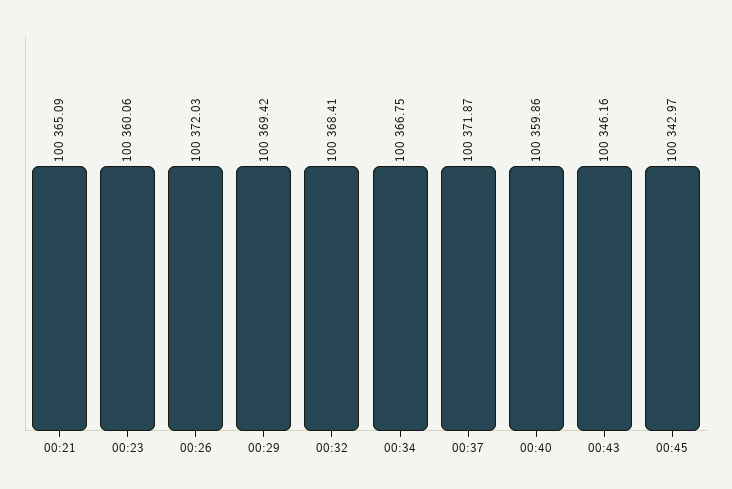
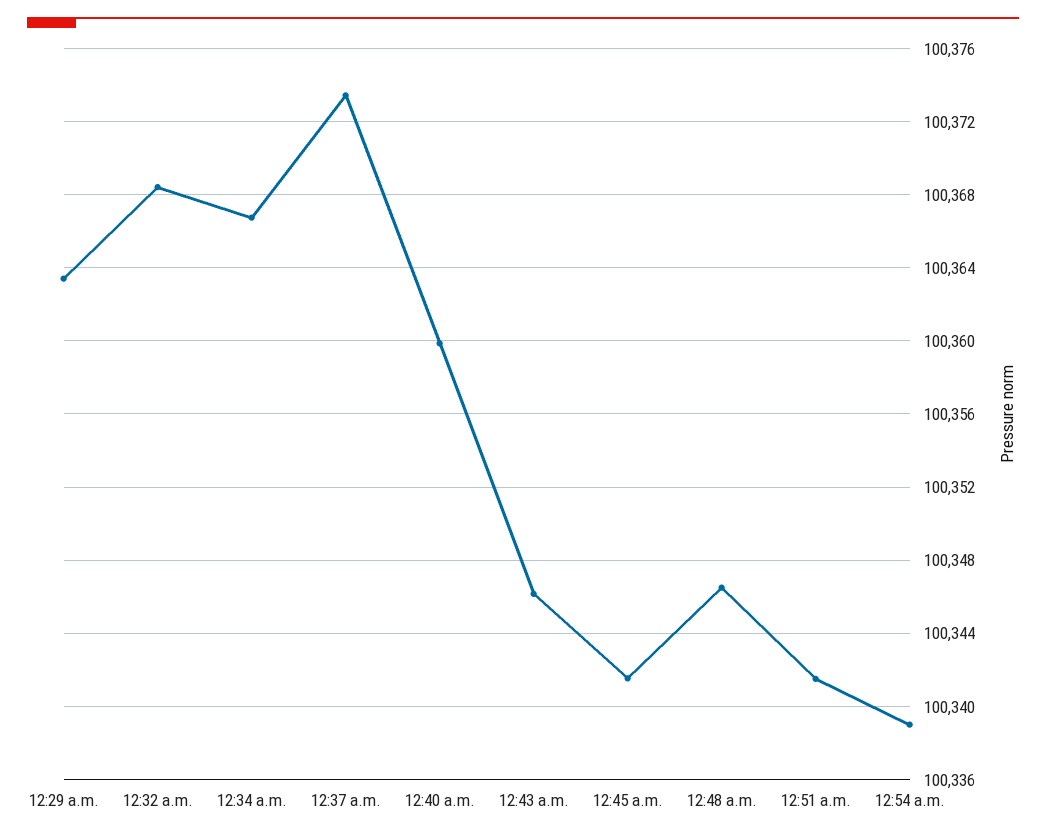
00:21: 100365.09 -> none
00:23: 100360.06 -> none
00:26: 100372.03 -> none
00:29: 100369.42 -> 100363.5
00:37: 100371.87 -> 100373.5
00:45: 100342.97 -> 100341.5
12:48 a.m.: none -> 100346.5
12:51 a.m.: none -> 100341.5
12:54 a.m.: none -> 100339

